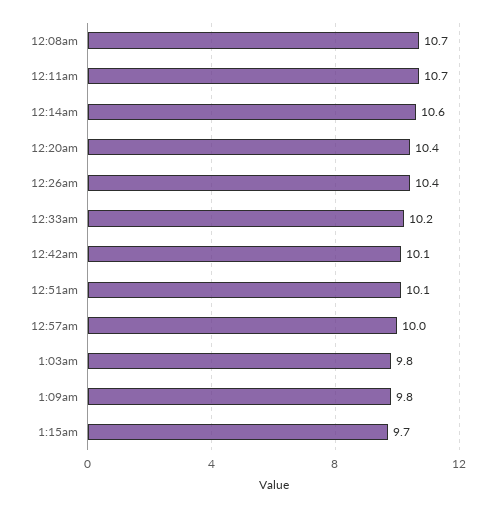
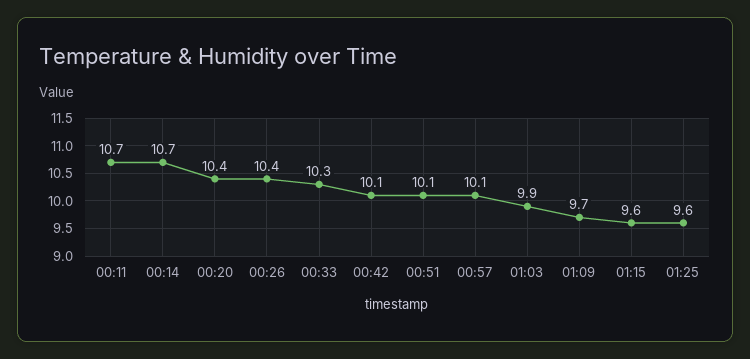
12:08am: 10.7 -> none
12:14am: 10.6 -> 10.7
12:33am: 10.2 -> 10.3
12:57am: 10 -> 10.1
1:03am: 9.8 -> 9.9
1:09am: 9.8 -> 9.7
1:15am: 9.7 -> 9.6
01:25: none -> 9.6

